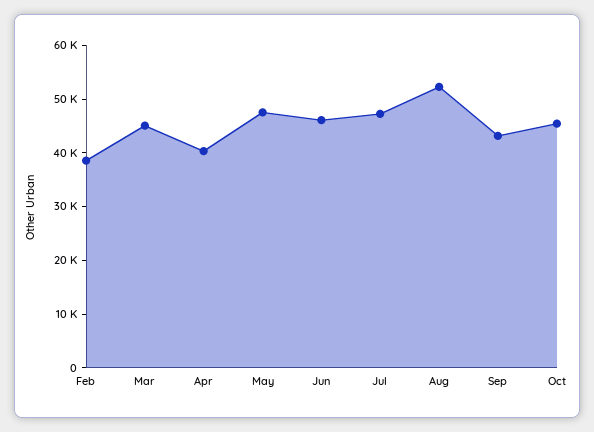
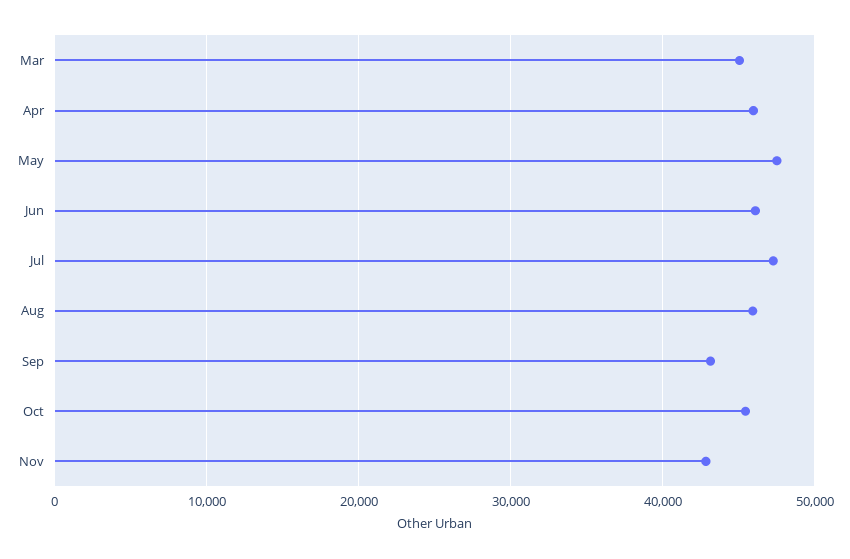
Feb: 38000 -> none
Apr: 40000 -> 46000
Aug: 52000 -> 46000
Nov: none -> 43000

